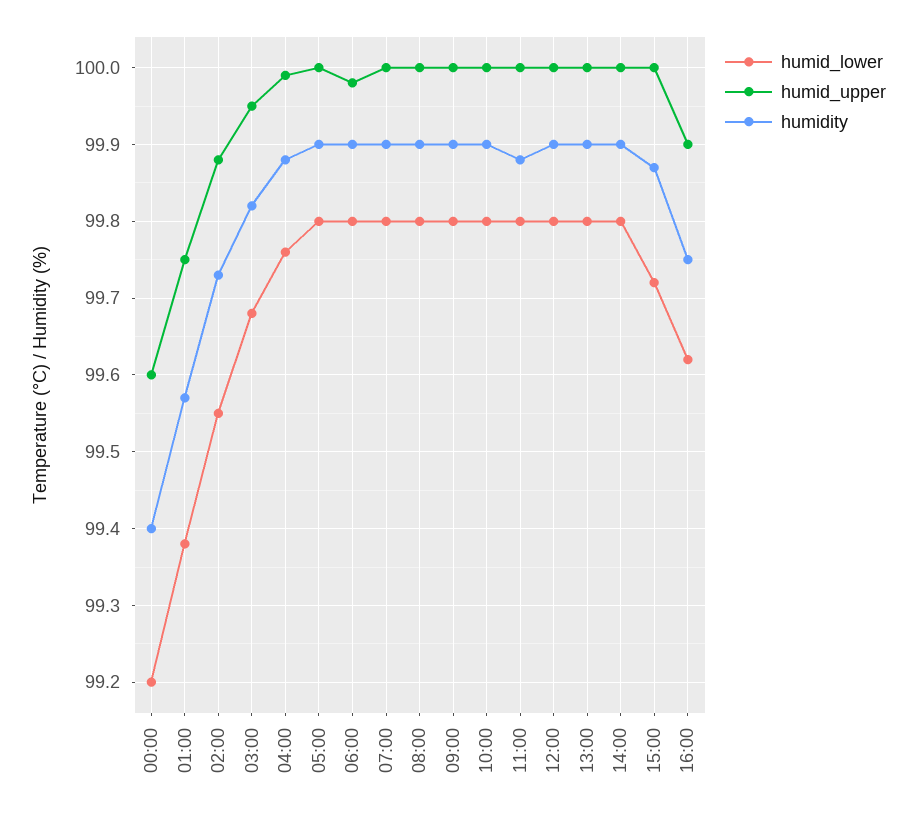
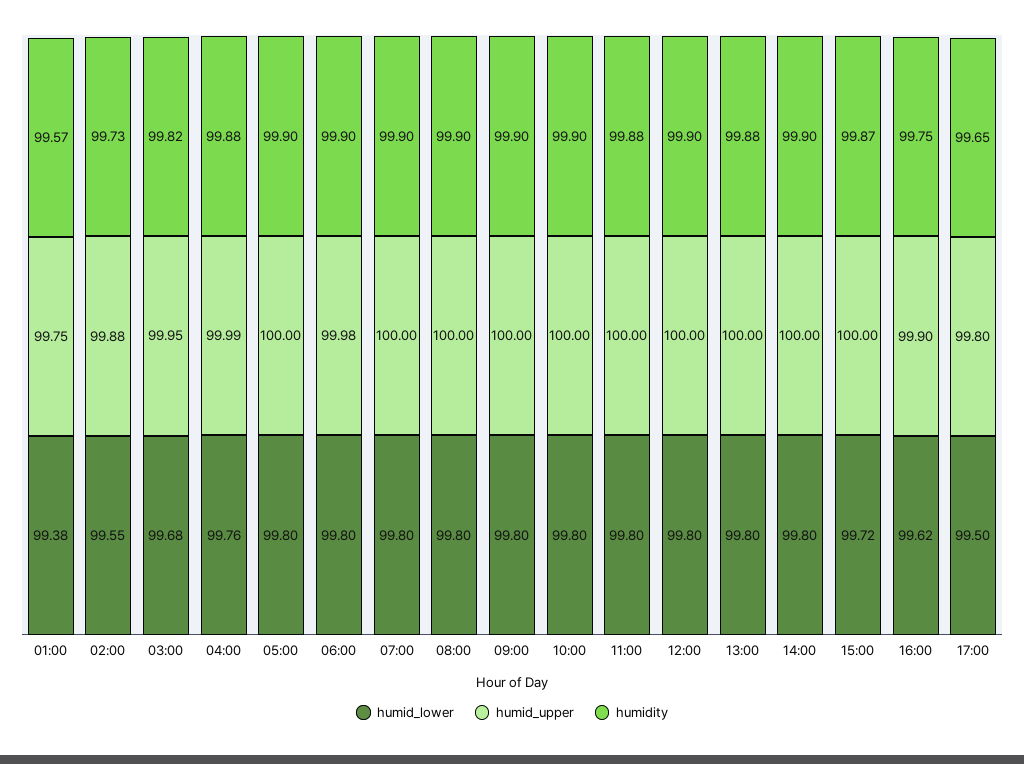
humid_lower, 00:00: 99.2 -> none
humid_upper, 00:00: 99.6 -> none
humidity, 00:00: 99.4 -> none
humidity, 13:00: 99.9 -> 99.88
humid_lower, 17:00: none -> 99.5
humid_upper, 17:00: none -> 99.8
humidity, 17:00: none -> 99.65

